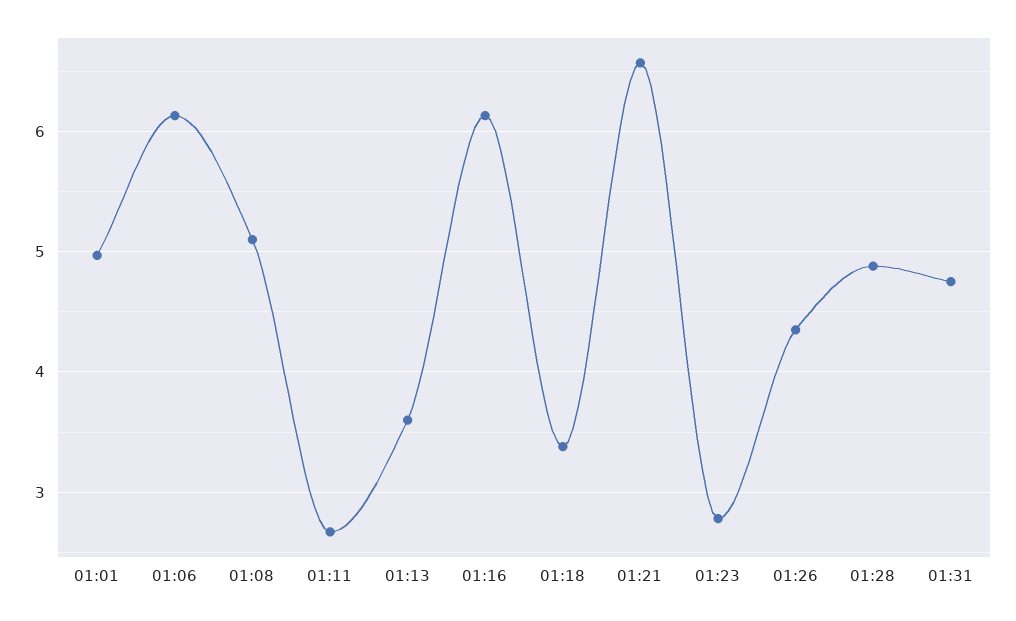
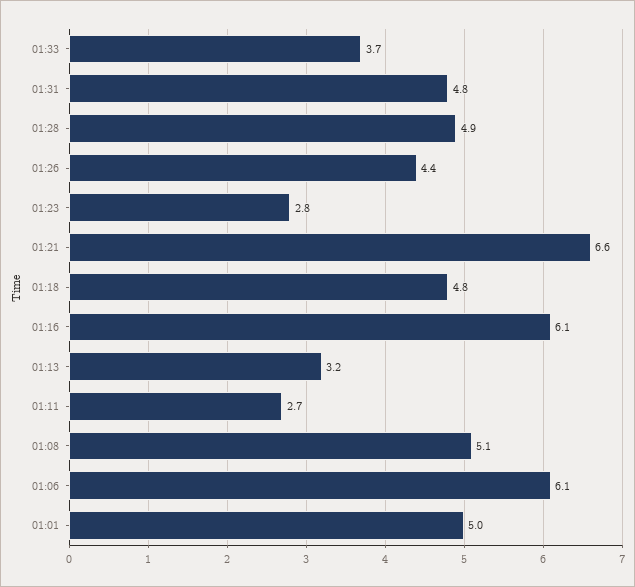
01:13: 3.6 -> 3.2
01:18: 3.4 -> 4.8
01:33: none -> 3.7

